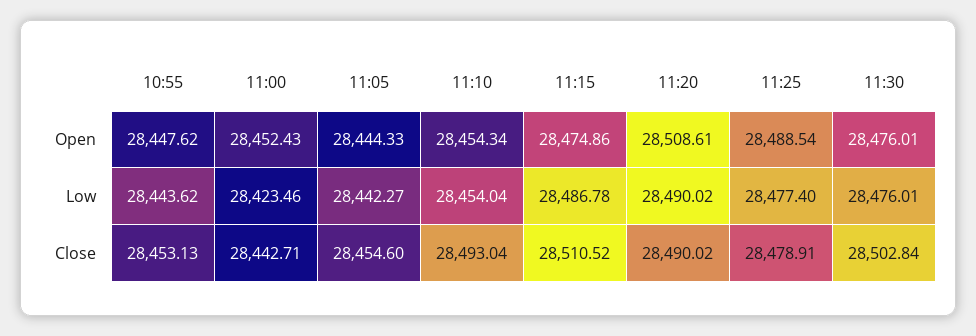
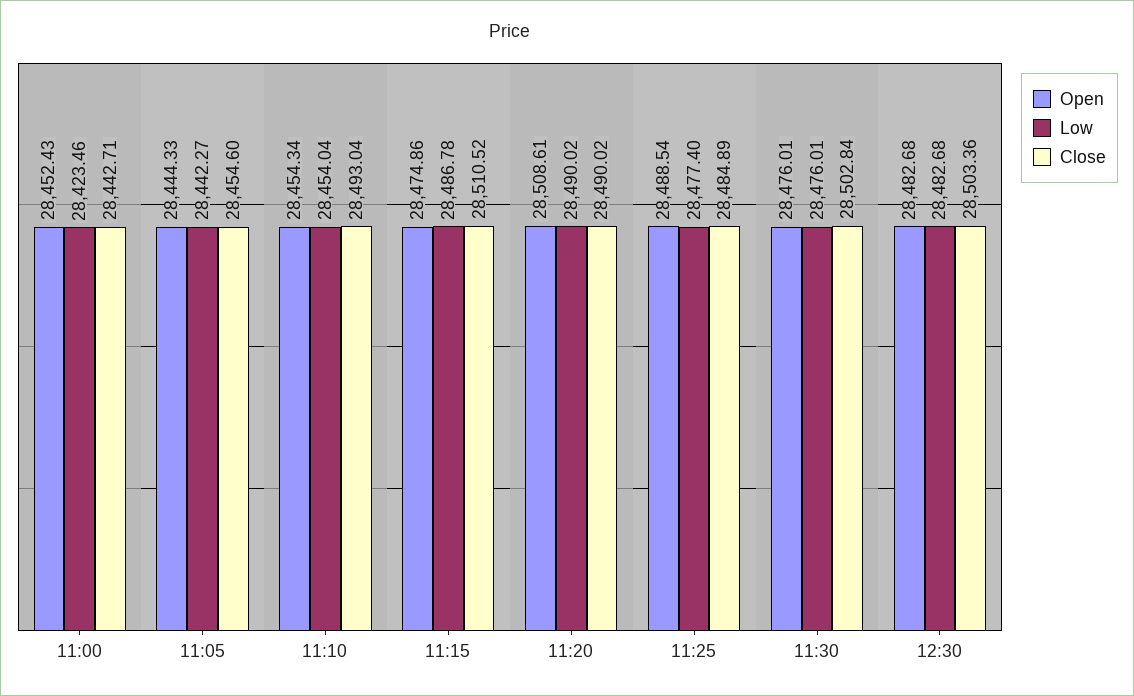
Open, 10:55: 28447.62 -> none
Low, 10:55: 28443.62 -> none
Close, 10:55: 28453.13 -> none
Close, 11:25: 28478.91 -> 28484.89
Open, 12:30: none -> 28482.68
Low, 12:30: none -> 28482.68
Close, 12:30: none -> 28503.36

